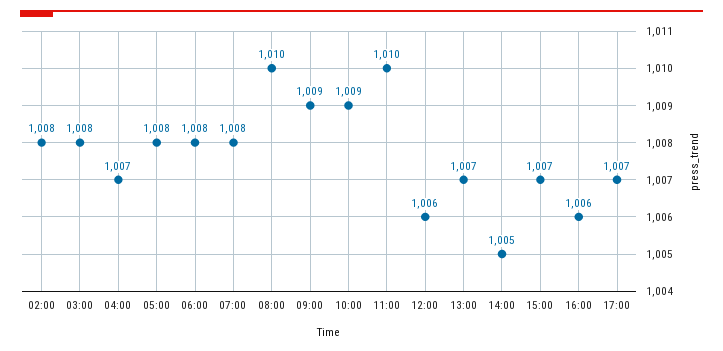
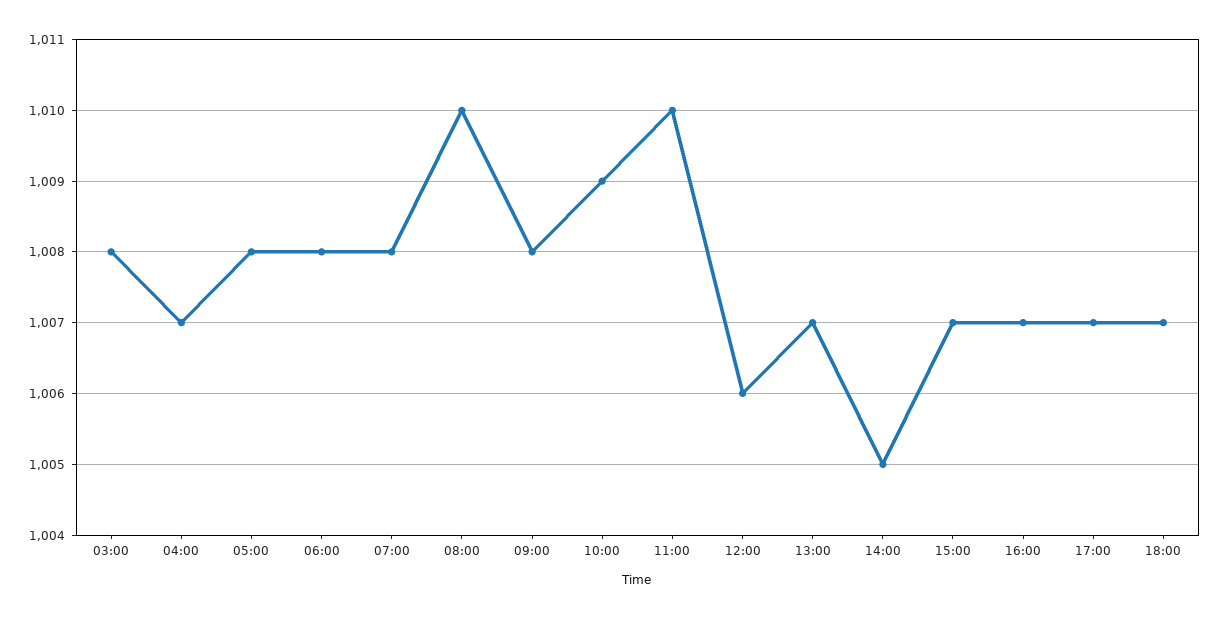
02:00: 1008 -> none
09:00: 1009 -> 1008
16:00: 1006 -> 1007
18:00: none -> 1007

